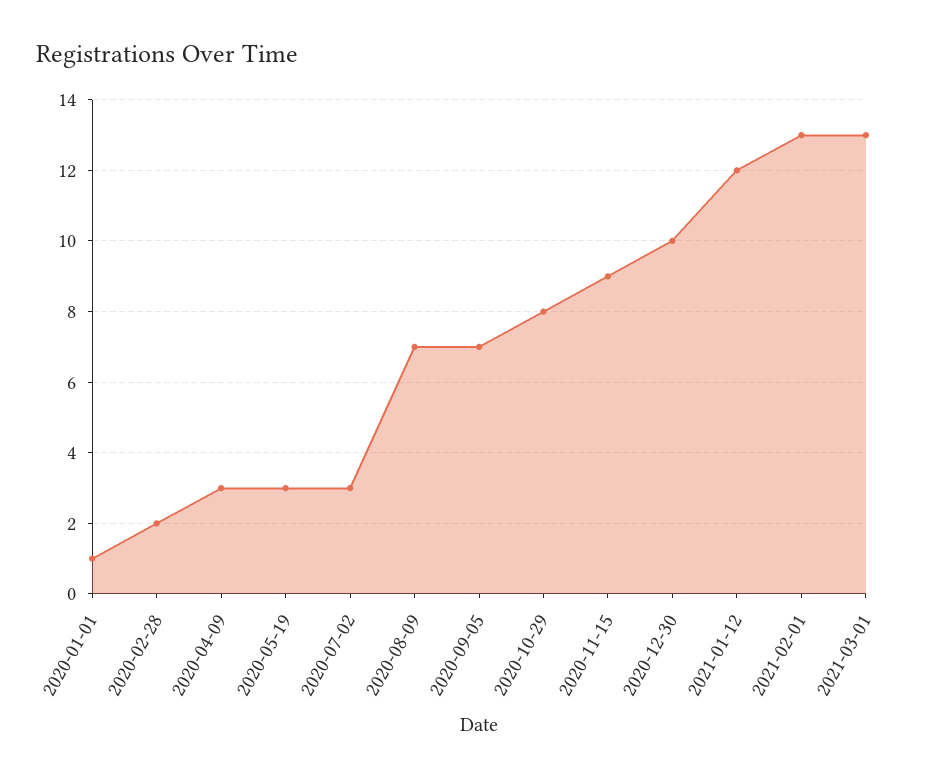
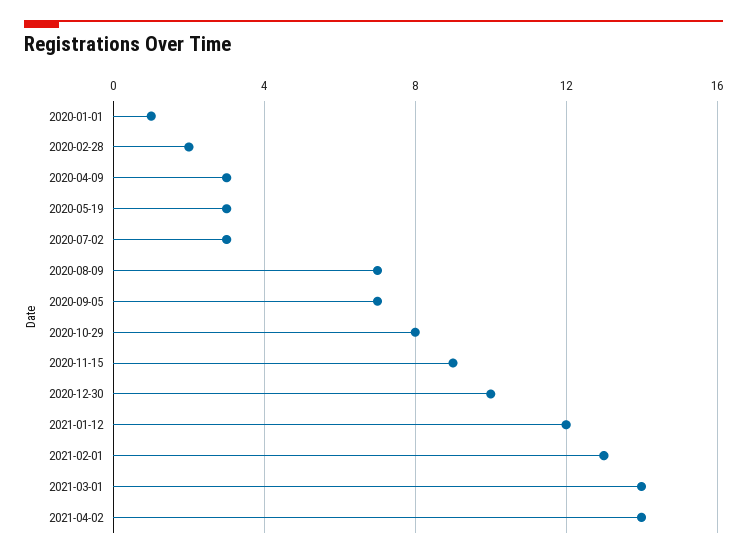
2021-03-01: 13 -> 14
2021-04-02: none -> 14

